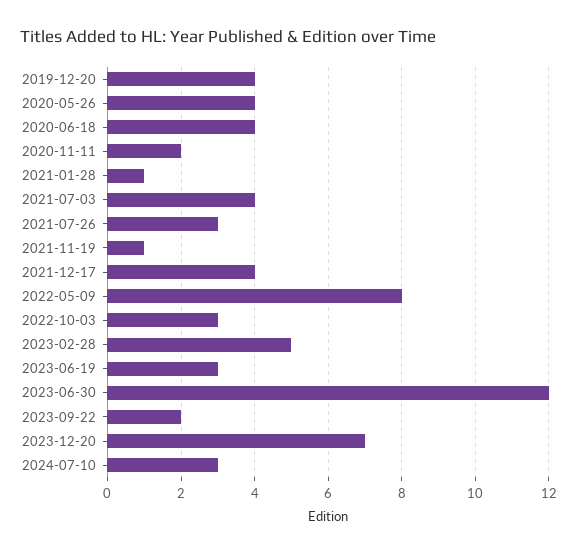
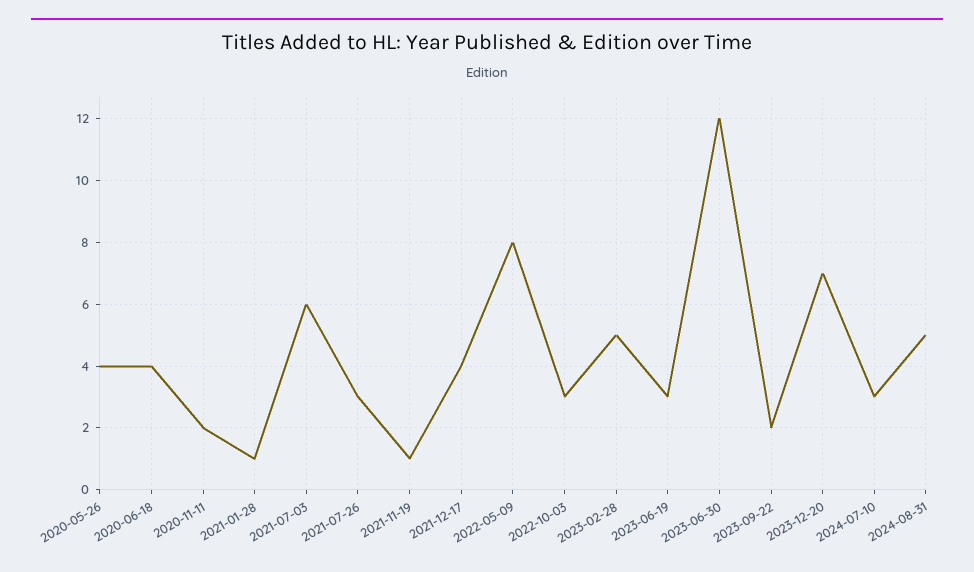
2019-12-20: 4 -> none
2021-07-03: 4 -> 6
2024-08-31: none -> 5

